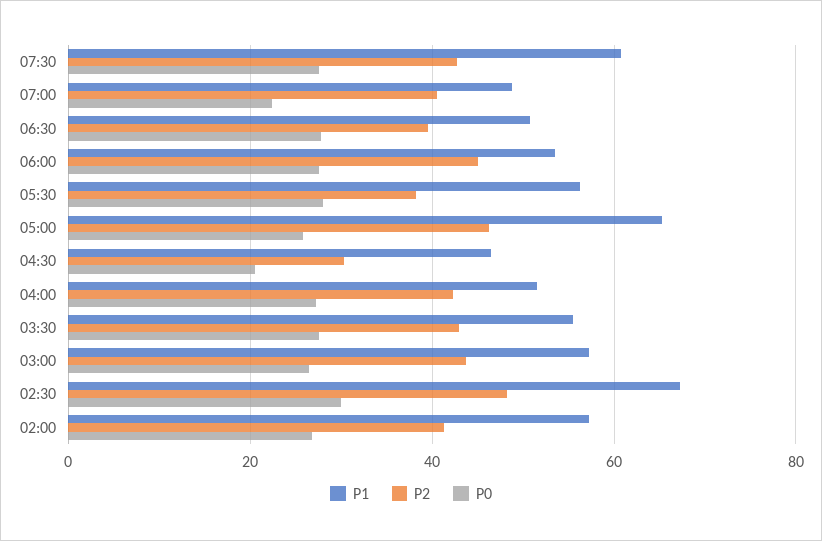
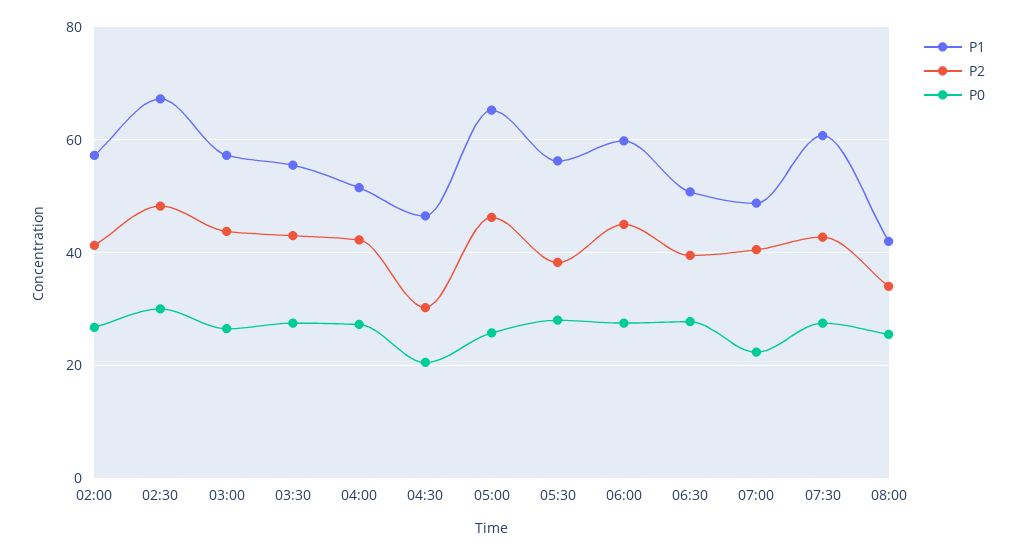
P1, 06:00: 54 -> 60
P1, 08:00: none -> 42
P2, 08:00: none -> 34
P0, 08:00: none -> 26

